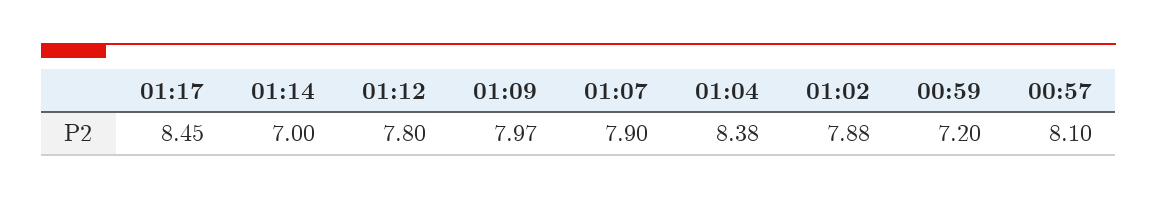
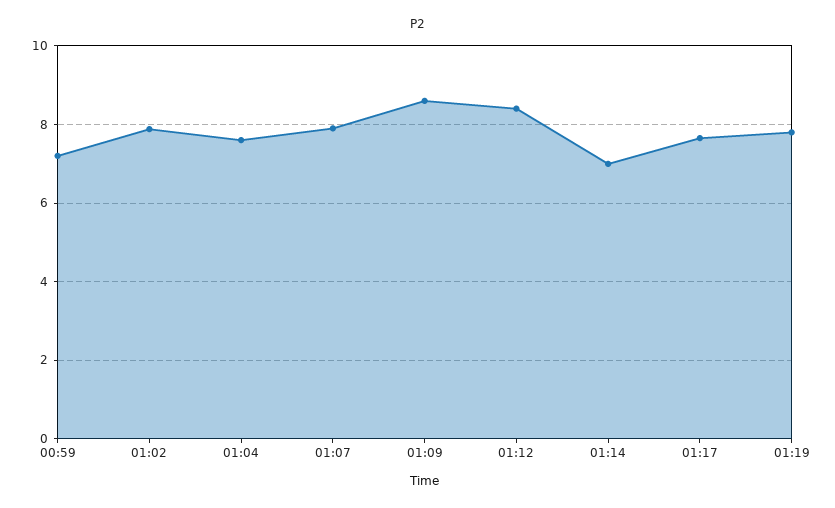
01:17: 8.45 -> 7.6
01:12: 7.8 -> 8.4
01:09: 7.97 -> 8.6
01:04: 8.38 -> 7.6
00:57: 8.1 -> none
01:19: none -> 7.8

